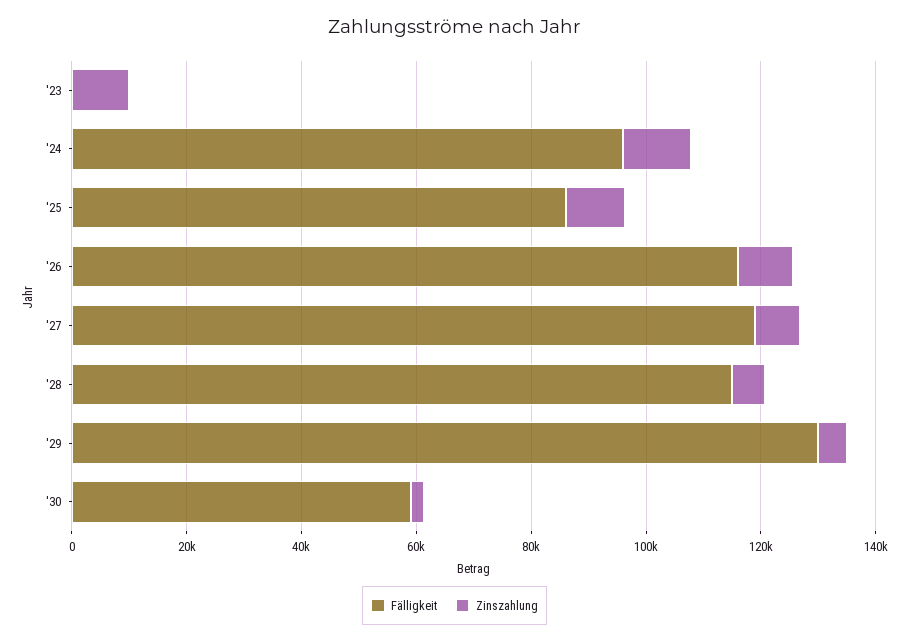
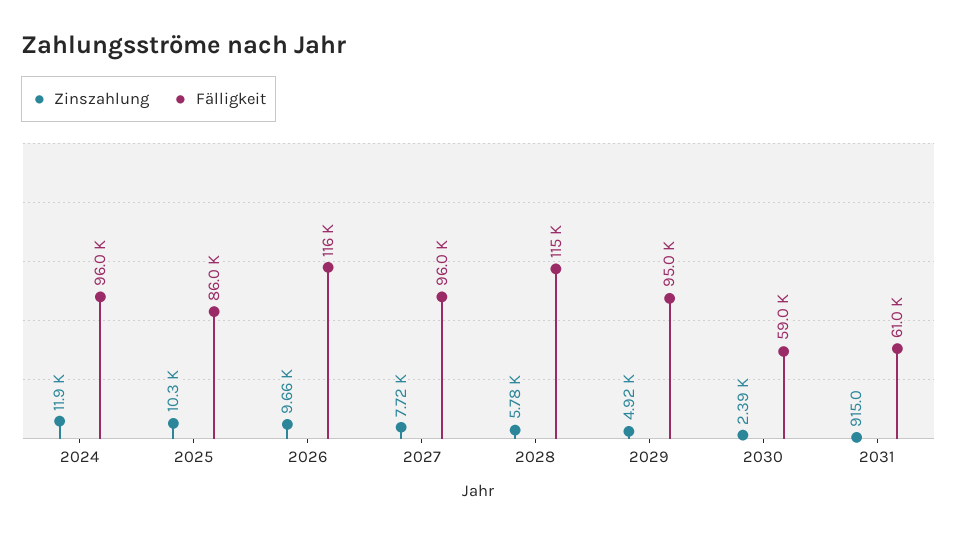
Fälligkeit, '23: 0 -> none
Zinszahlung, '23: 10000 -> none
Fälligkeit, '27: 120000 -> 96000
Fälligkeit, '29: 130000 -> 95000
Zinszahlung, 2031: none -> 915
Fälligkeit, 2031: none -> 61000

